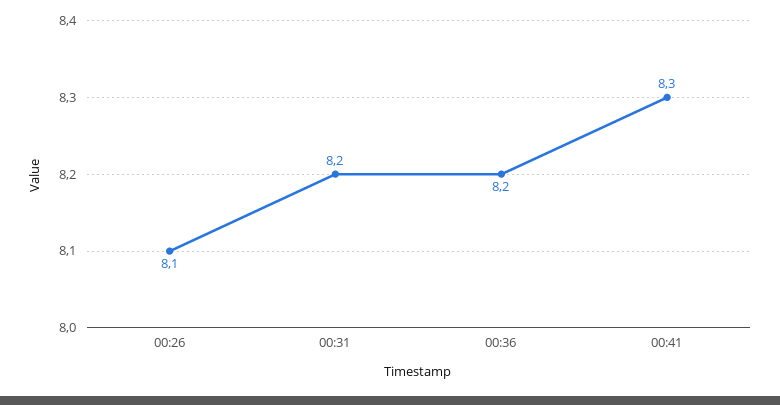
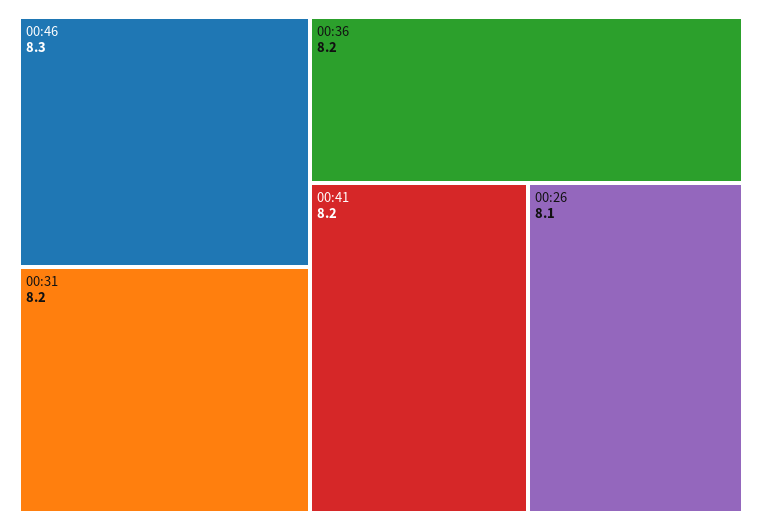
00:41: 8.3 -> 8.2
00:46: none -> 8.3

